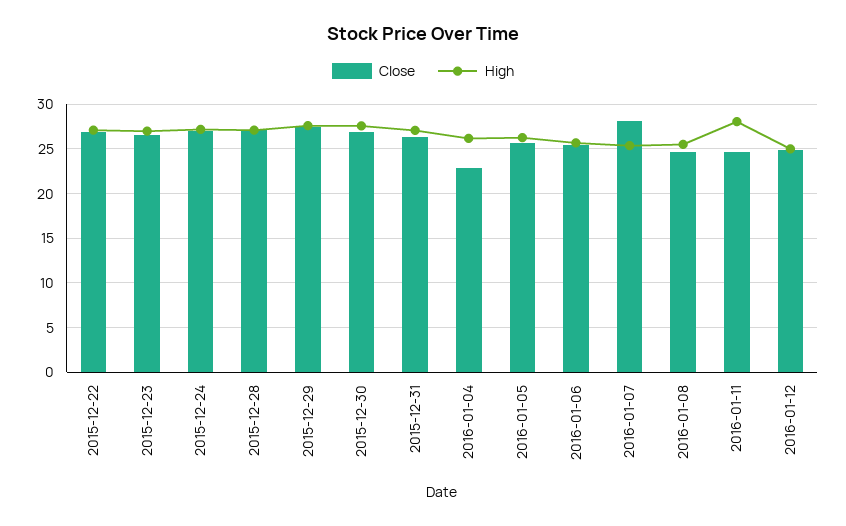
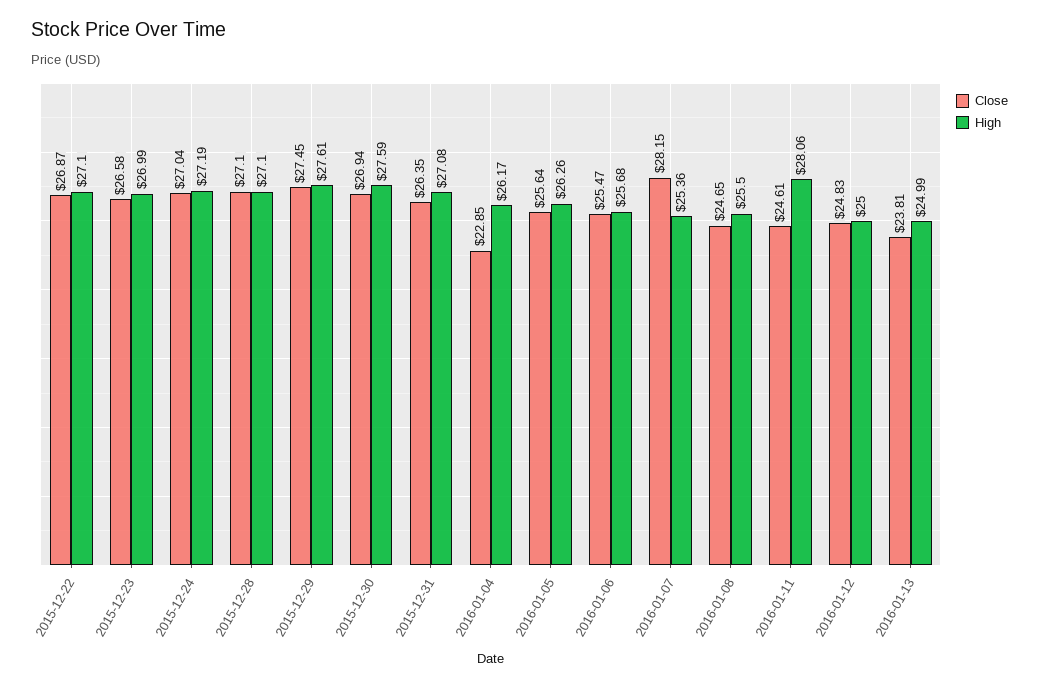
Close, 2016-01-13: none -> 23.81
High, 2016-01-13: none -> 24.99

